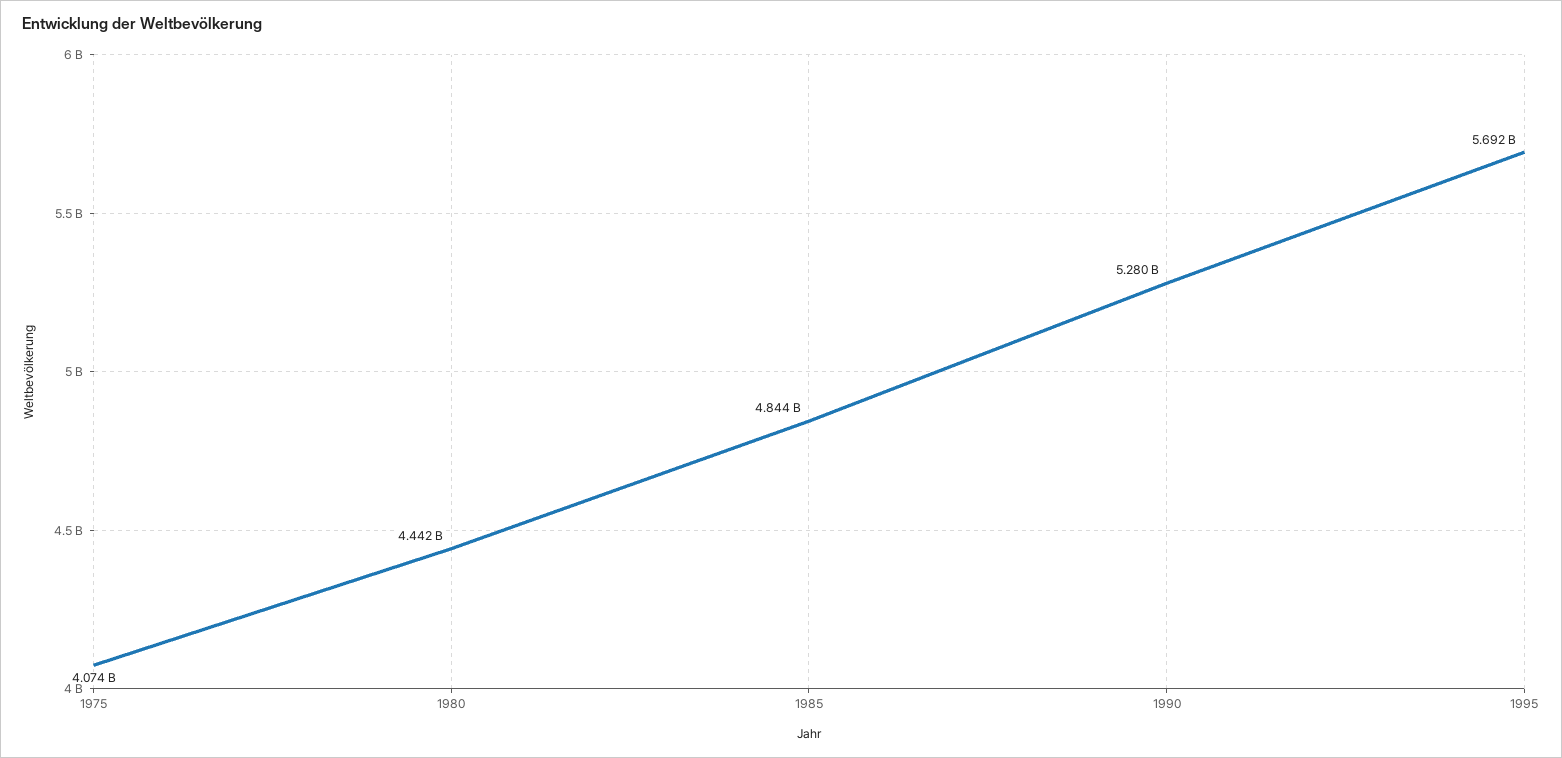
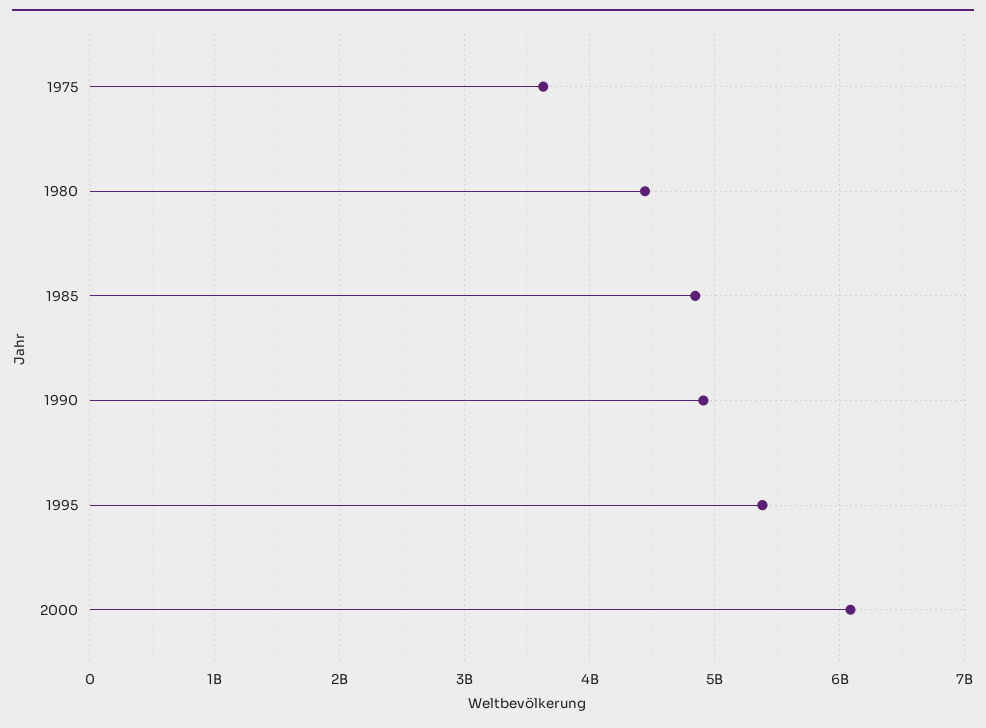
1975: 4074000000 -> 3600000000
1990: 5280000000 -> 4900000000
1995: 5692000000 -> 5400000000
2000: none -> 6100000000

